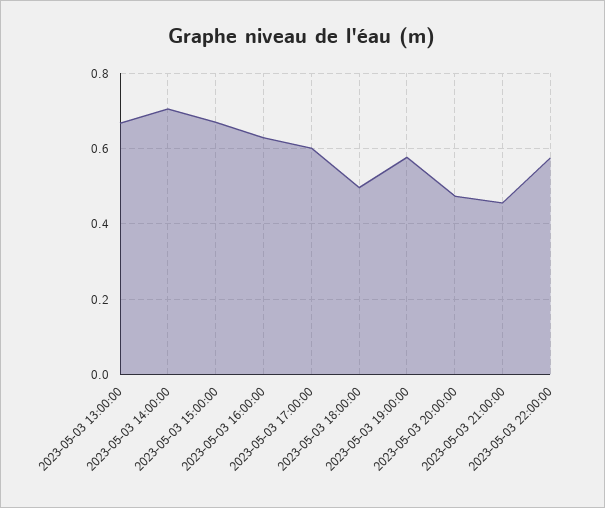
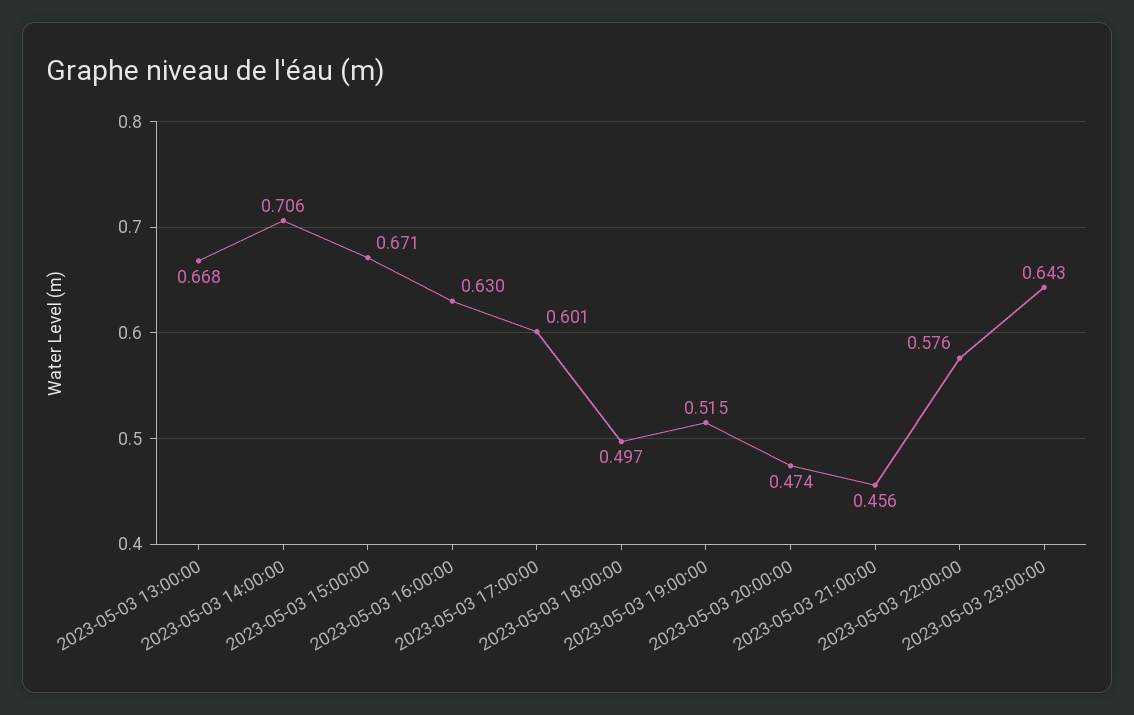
2023-05-03 19:00:00: 0.58 -> 0.515
2023-05-03 23:00:00: none -> 0.643

